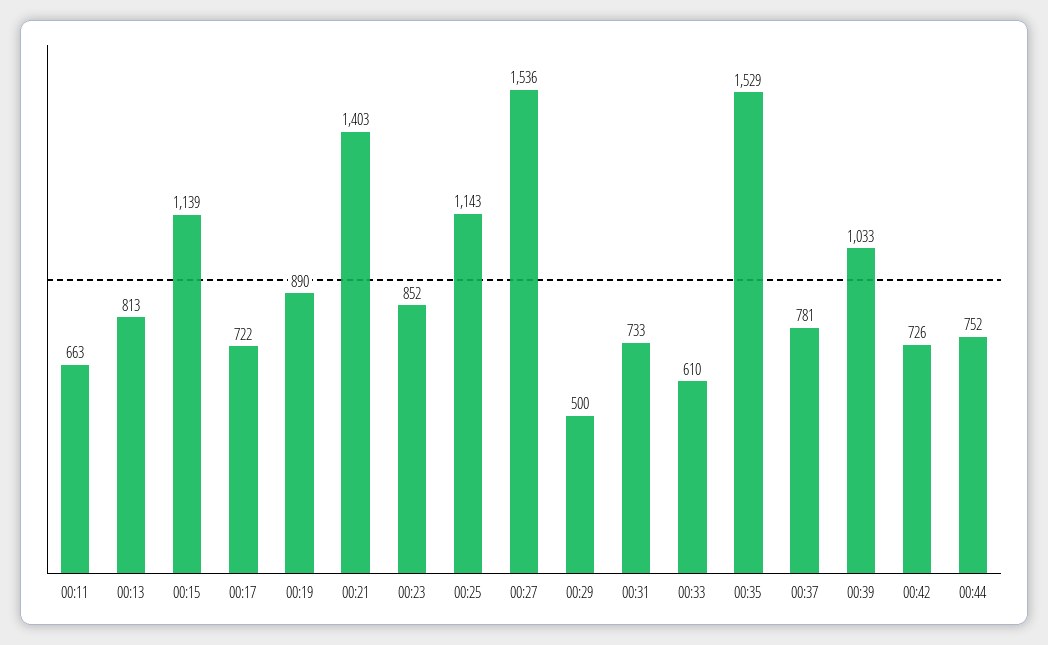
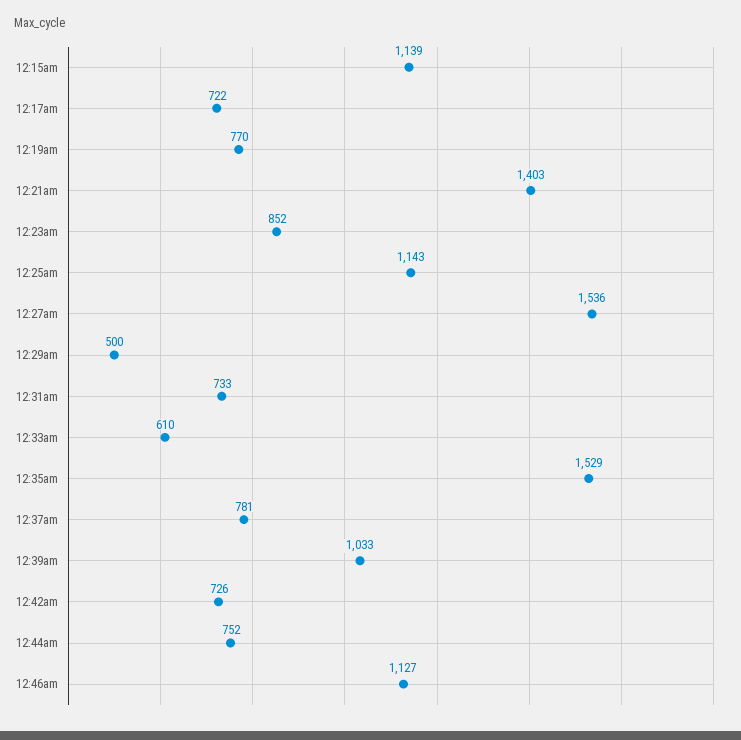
00:11: 663 -> none
00:13: 813 -> none
00:19: 890 -> 770
12:46am: none -> 1127

